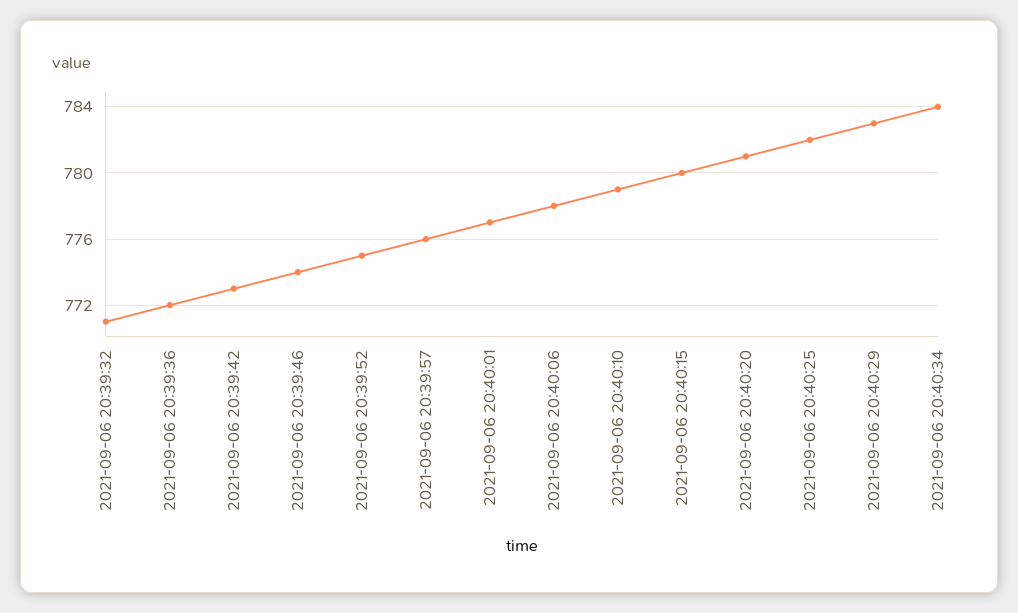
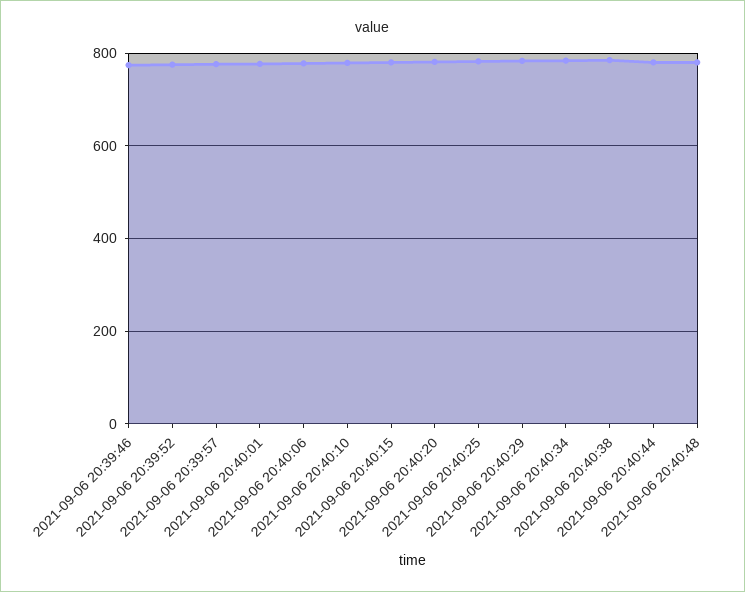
2021-09-06 20:39:32: 771 -> none
2021-09-06 20:39:36: 772 -> none
2021-09-06 20:39:42: 773 -> none
2021-09-06 20:40:38: none -> 780
2021-09-06 20:40:44: none -> 780
2021-09-06 20:40:48: none -> 780

